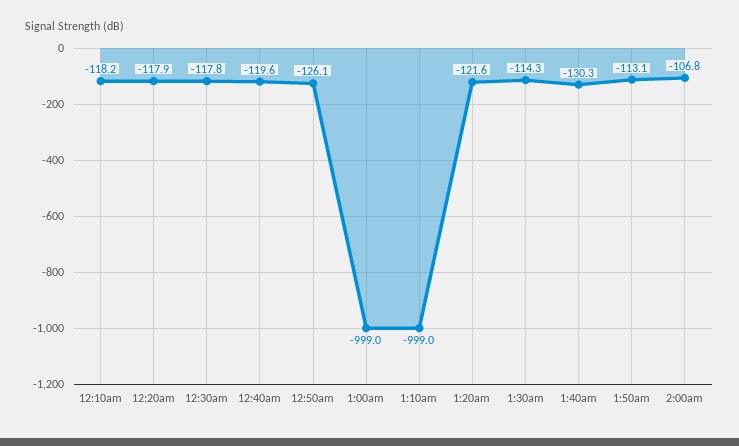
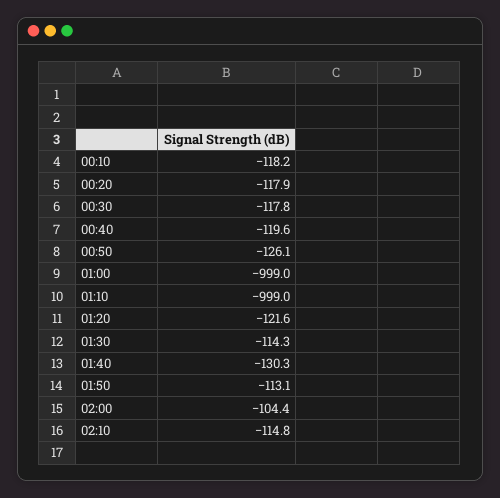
2:00am: -106.8 -> -104.4
02:10: none -> -114.8

